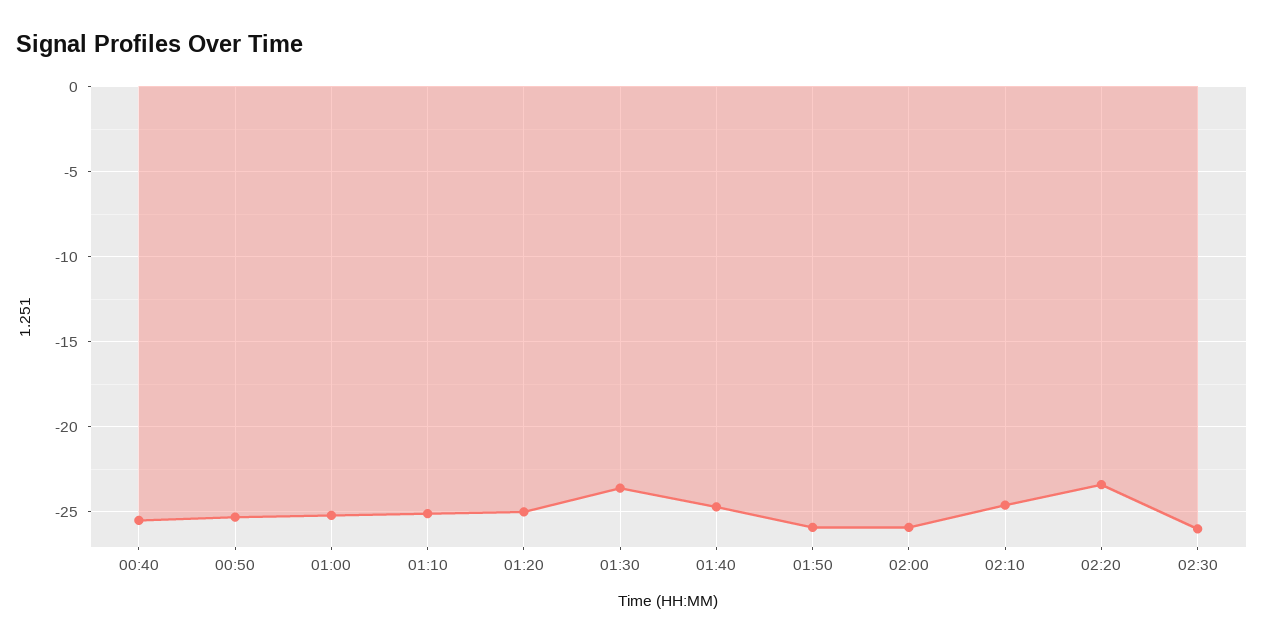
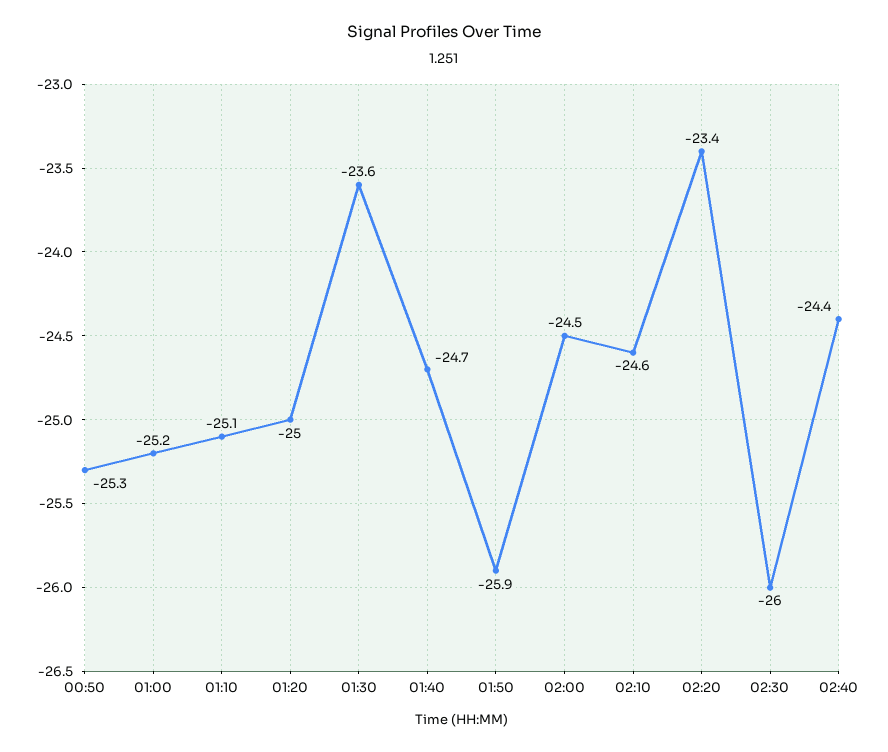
00:40: -25.5 -> none
02:00: -26 -> -24.5
02:40: none -> -24.4

